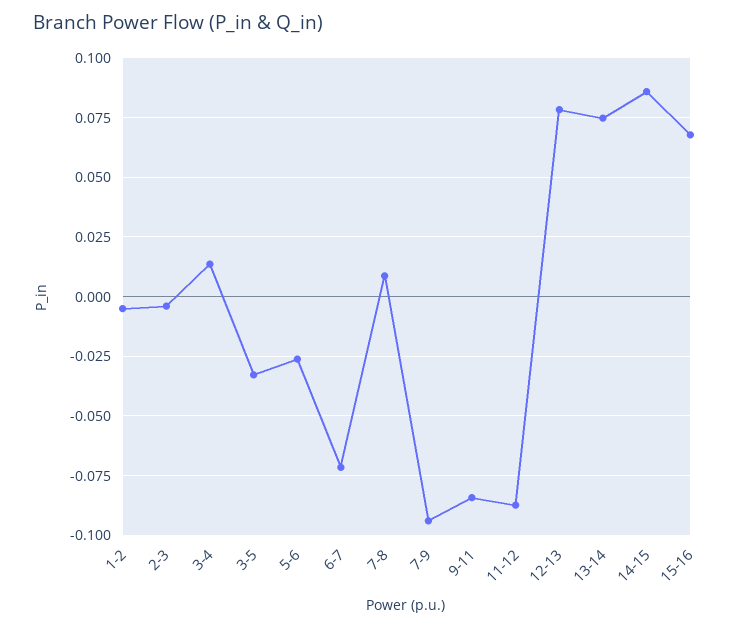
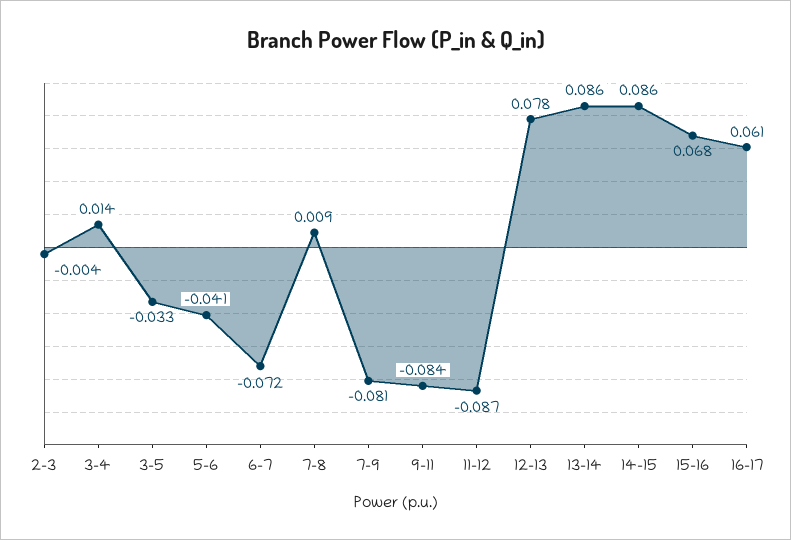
1-2: -0.005 -> none
5-6: -0.025 -> -0.041
7-9: -0.095 -> -0.081
13-14: 0.075 -> 0.086
16-17: none -> 0.061

